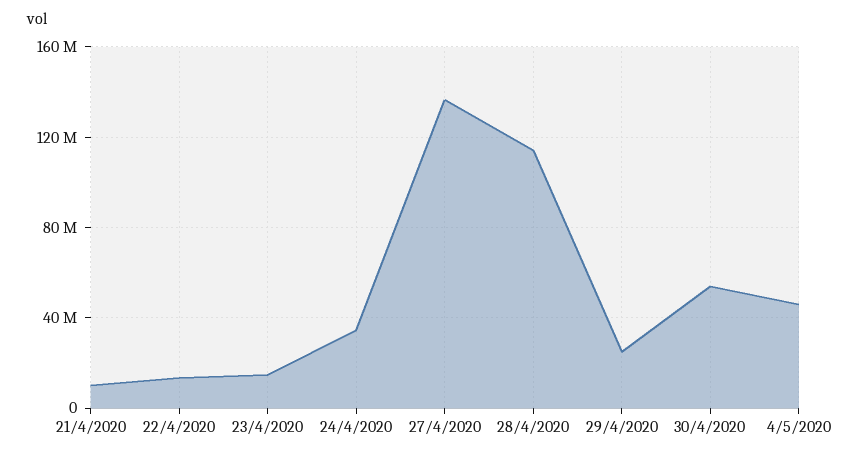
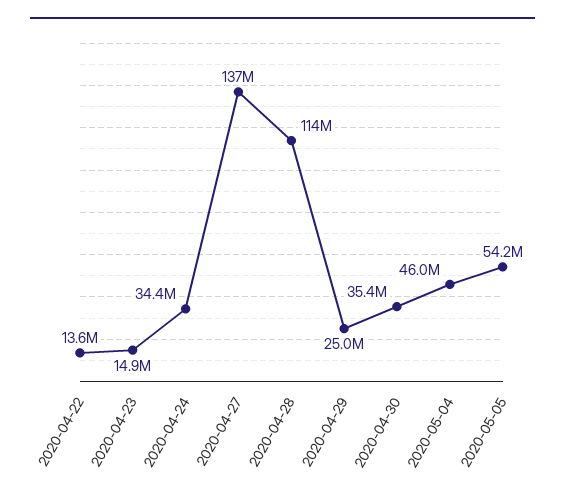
21/4/2020: 10000000 -> none
30/4/2020: 55000000 -> 35400000
2020-05-05: none -> 54200000

